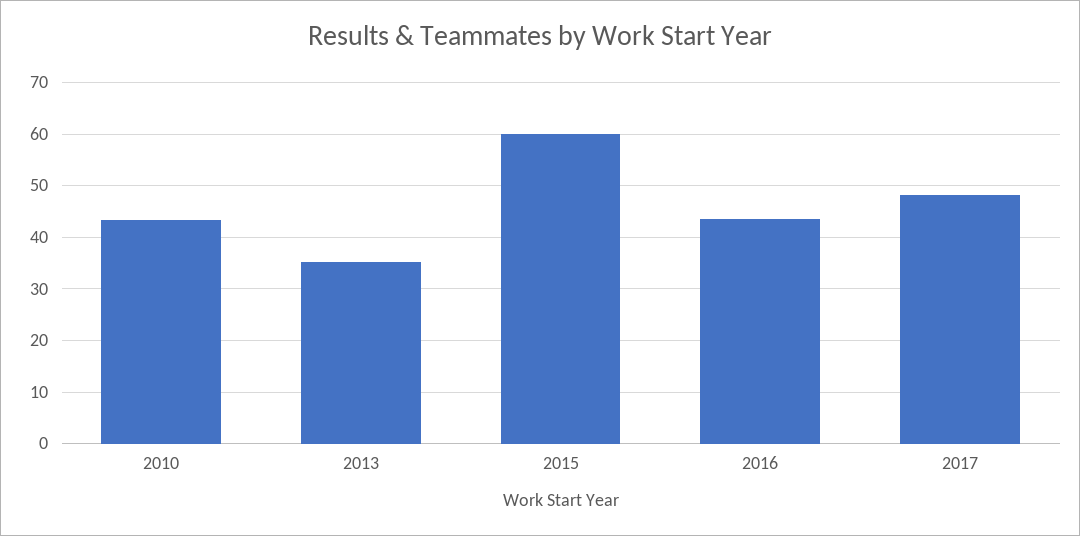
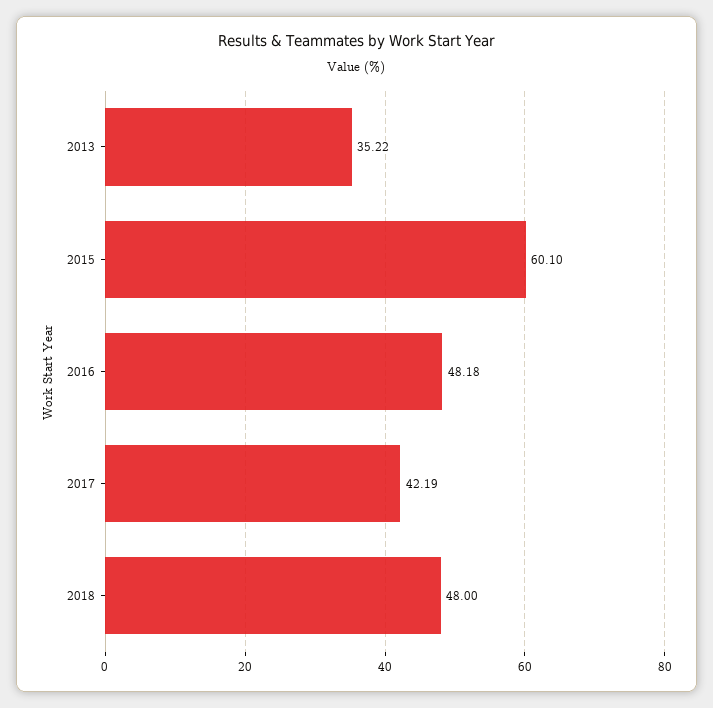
2010: 44 -> none
2016: 44 -> 48.18
2017: 48 -> 42.19
2018: none -> 48

